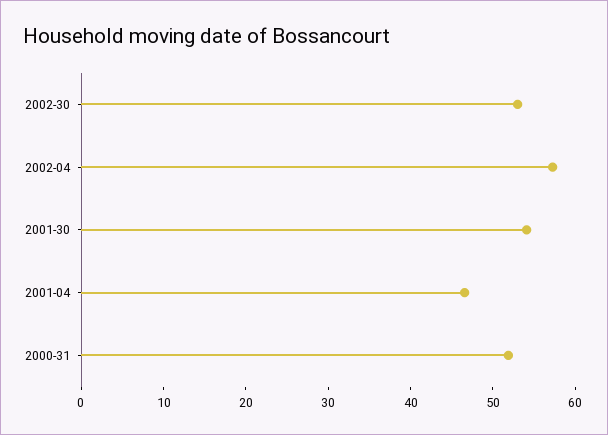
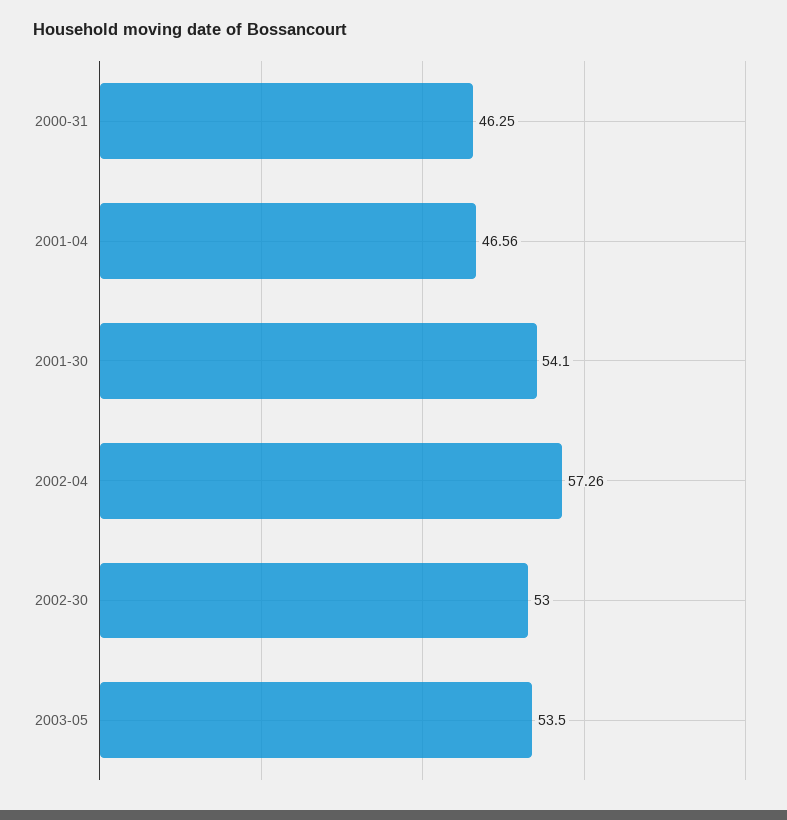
2000-31: 52 -> 46.25
2003-05: none -> 53.5

